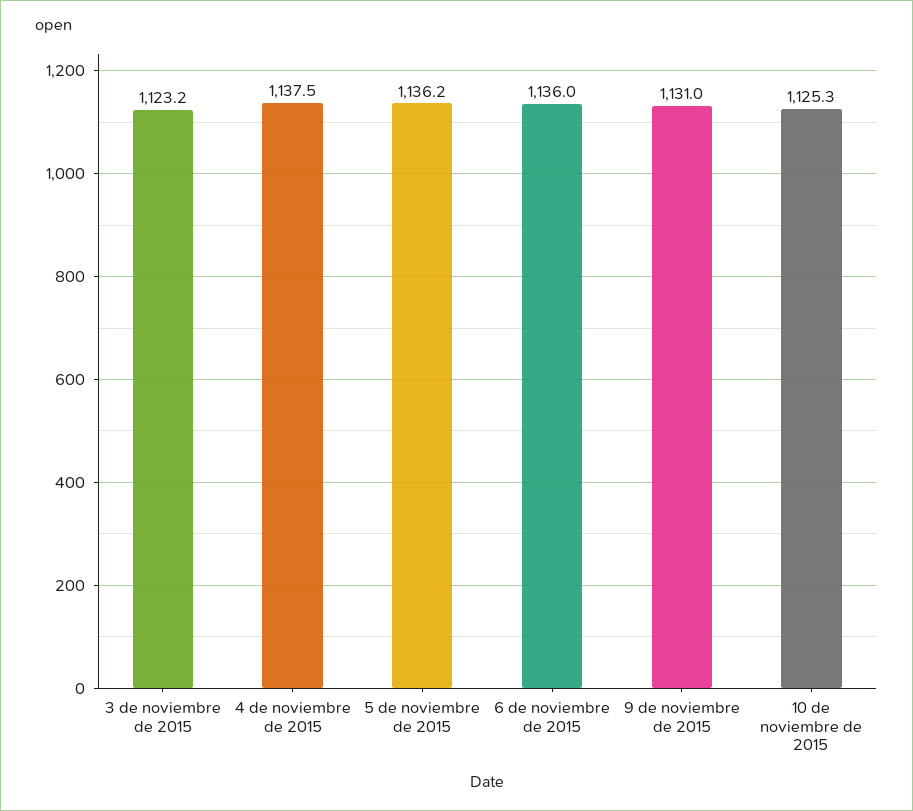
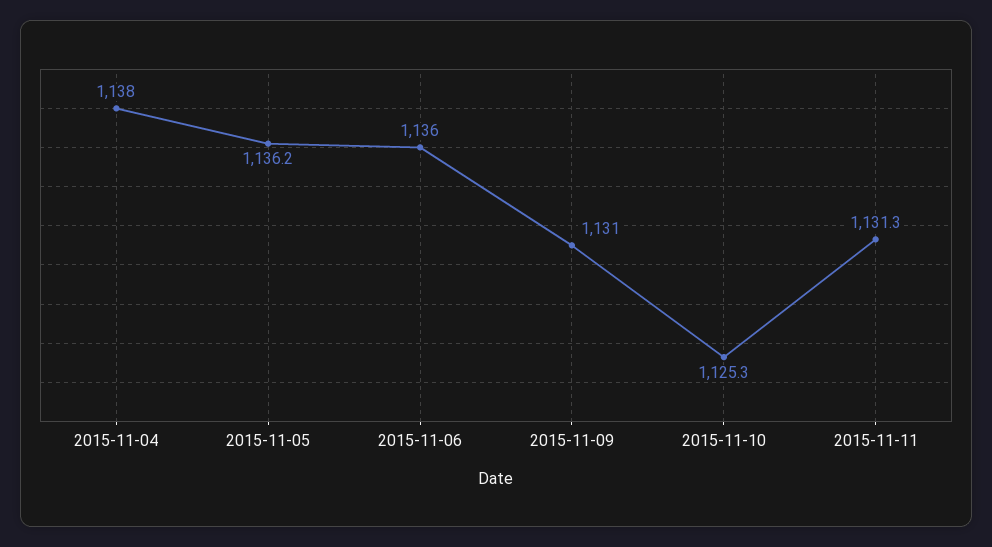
3 de noviembre de 2015: 1123.2 -> none
4 de noviembre de 2015: 1137.5 -> 1138
2015-11-11: none -> 1131.3

